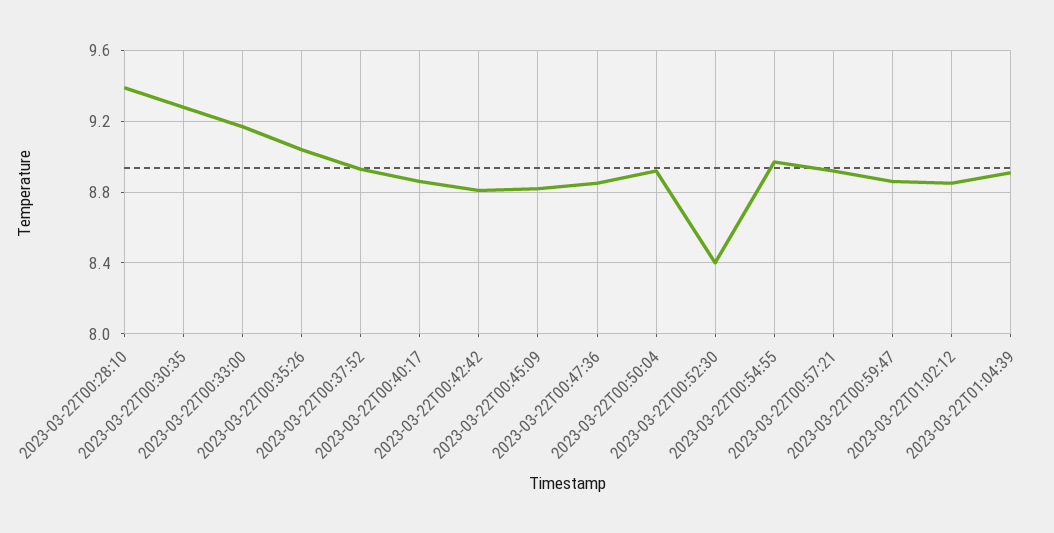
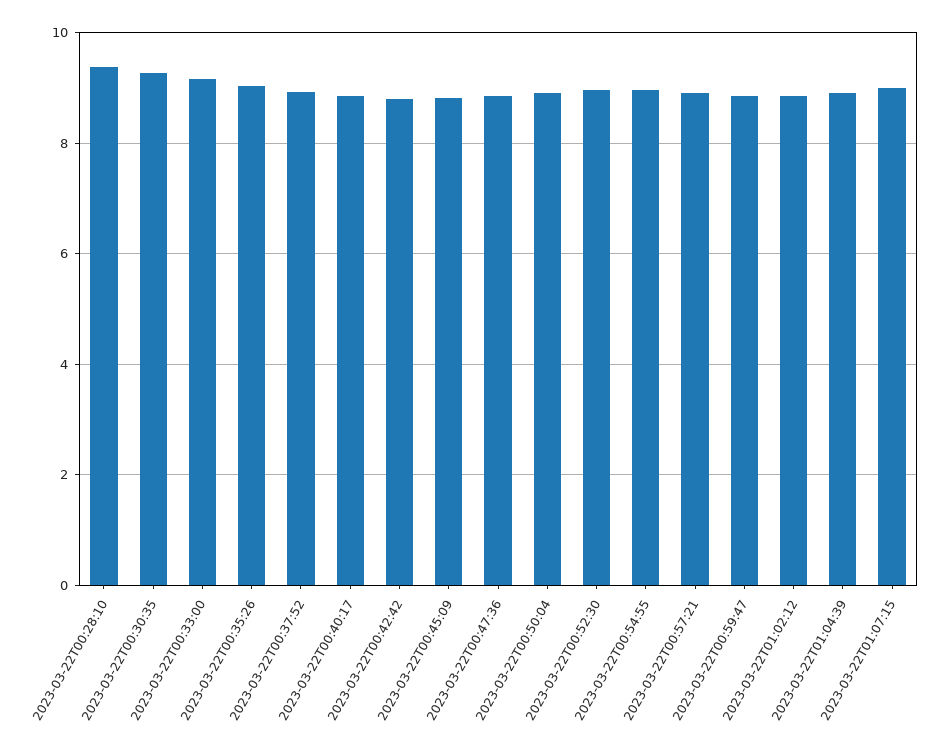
2023-03-22T00:52:30: 8.4 -> 9
2023-03-22T01:07:15: none -> 9

